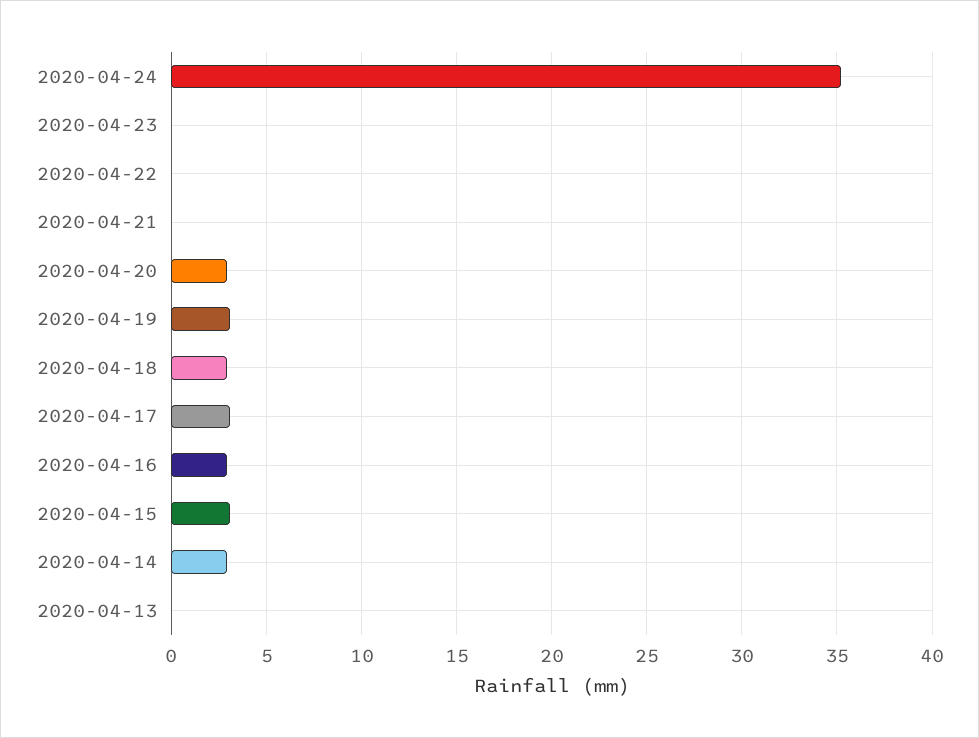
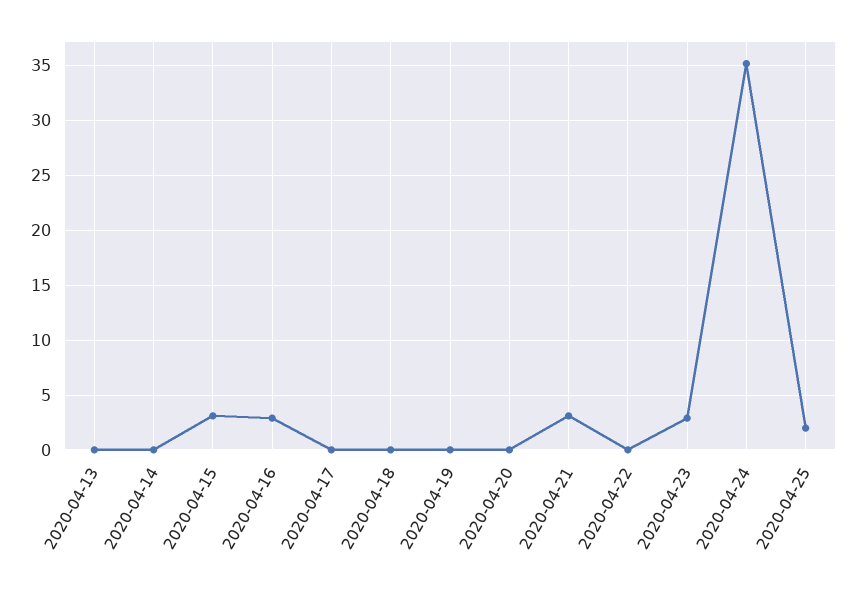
2020-04-23: 0 -> 3
2020-04-21: 0 -> 3
2020-04-20: 3 -> 0
2020-04-19: 3 -> 0
2020-04-18: 3 -> 0
2020-04-17: 3 -> 0
2020-04-14: 3 -> 0
2020-04-25: none -> 2

